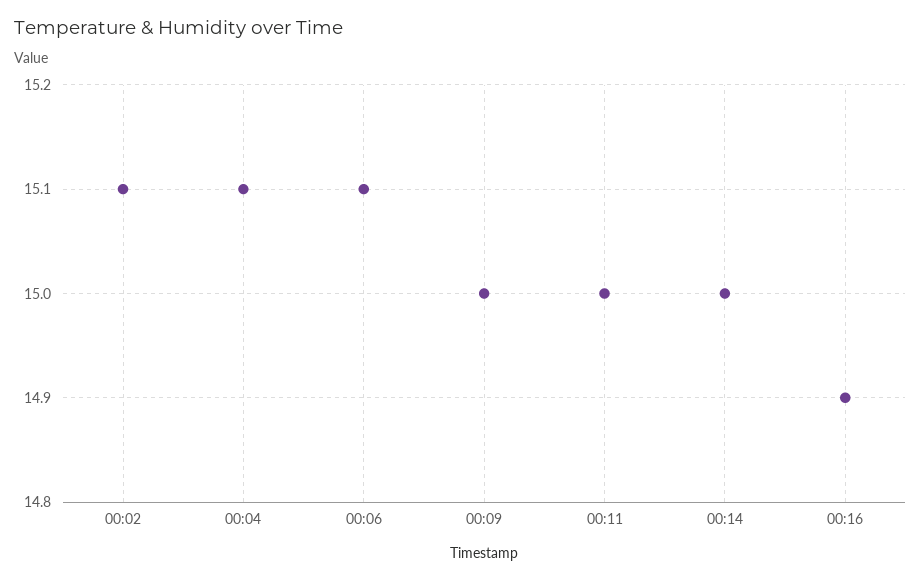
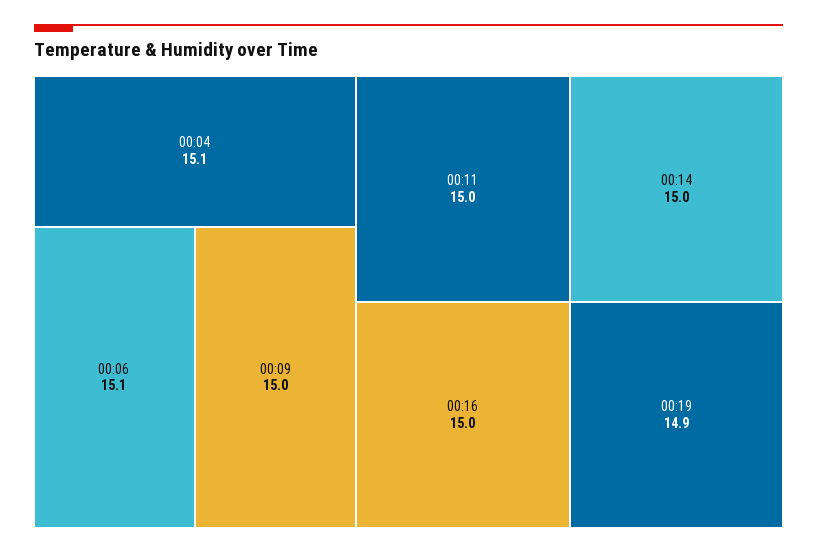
00:02: 15.1 -> none
00:16: 14.9 -> 15
00:19: none -> 14.9

